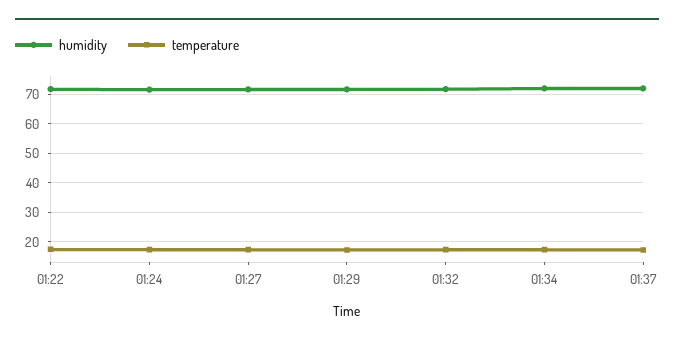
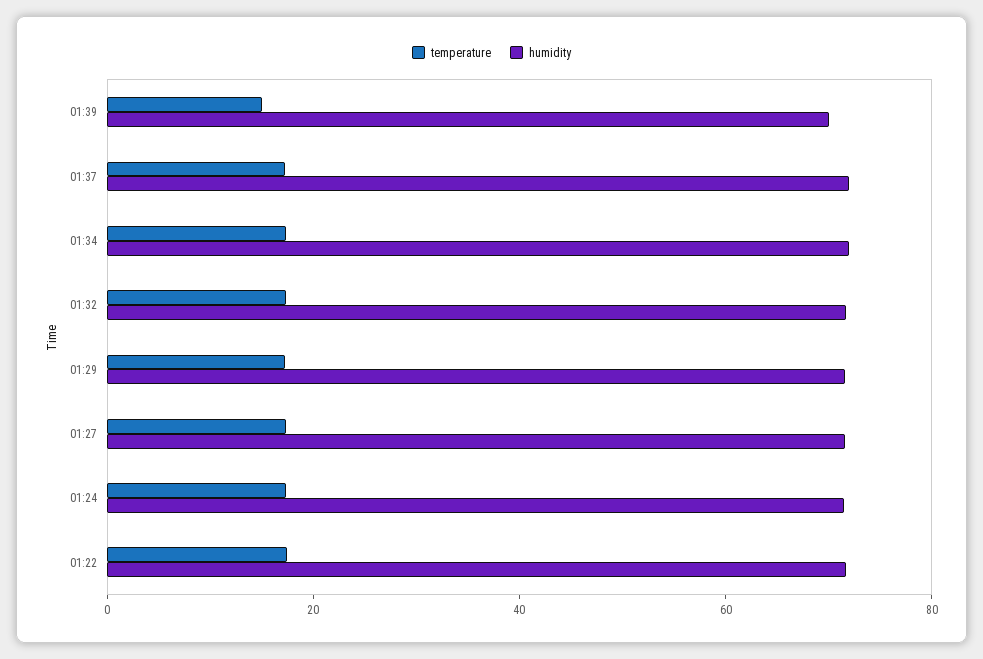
temperature, 01:39: none -> 15
humidity, 01:39: none -> 70

